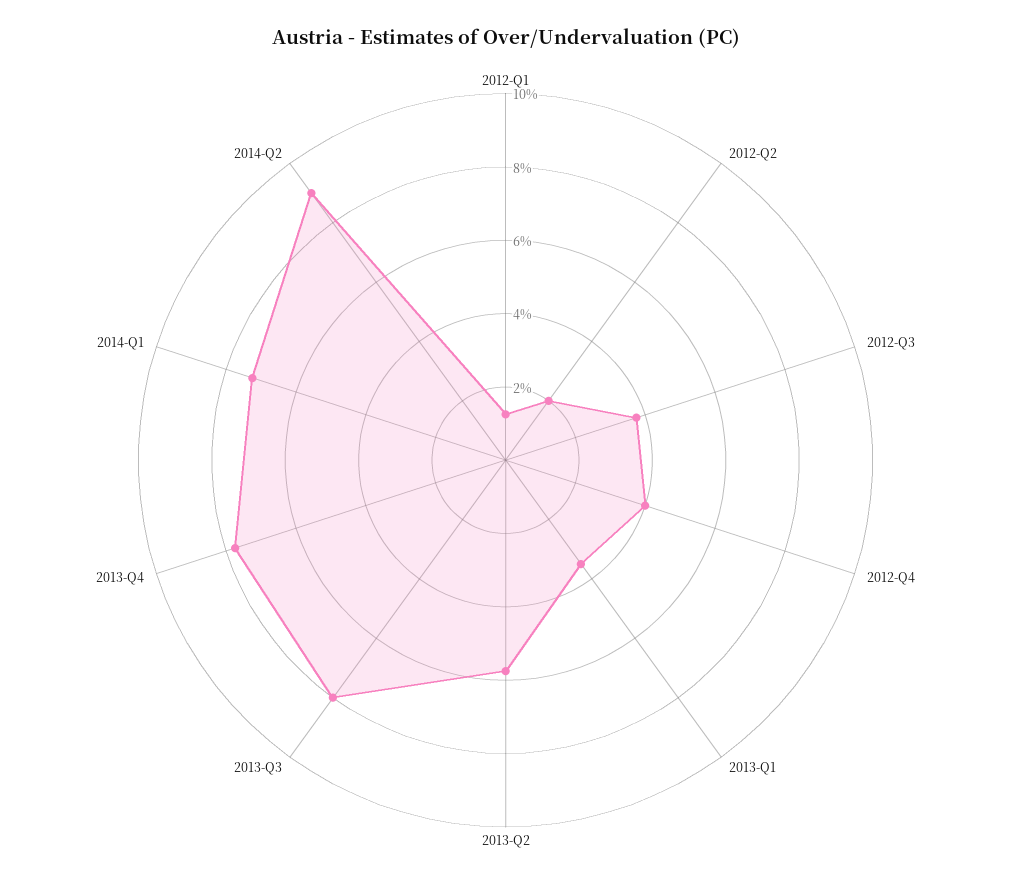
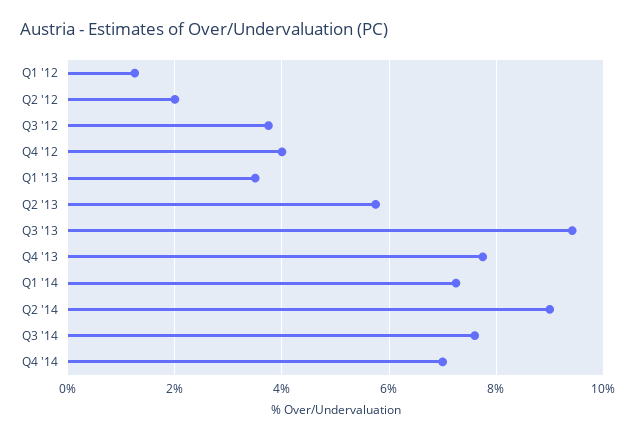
2013-Q3: 8 -> 9.4
Q3 '14: none -> 7.6
Q4 '14: none -> 7

